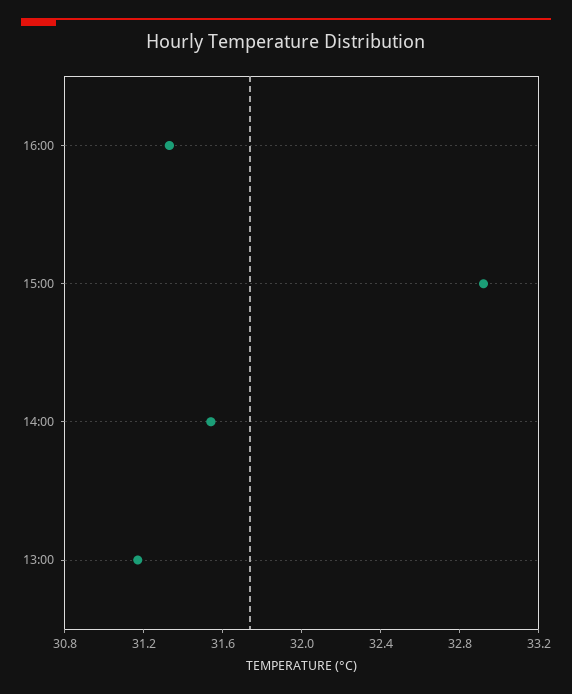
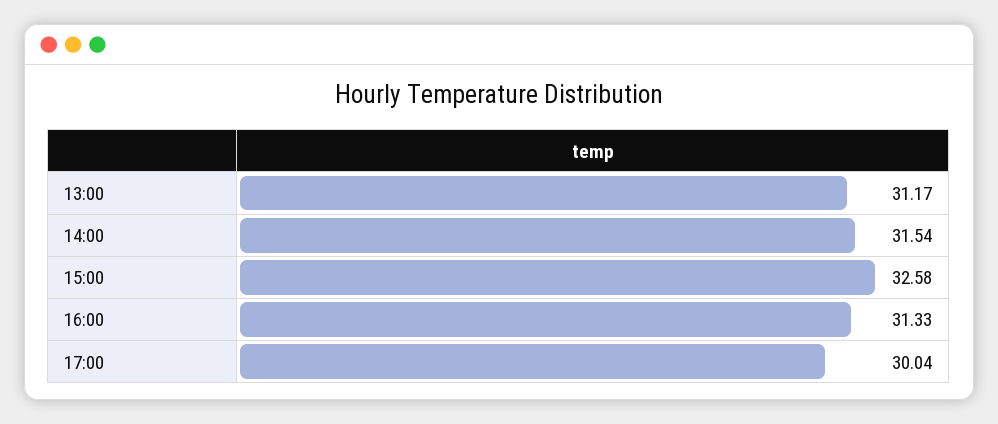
15:00: 32.9 -> 32.58
17:00: none -> 30.04

